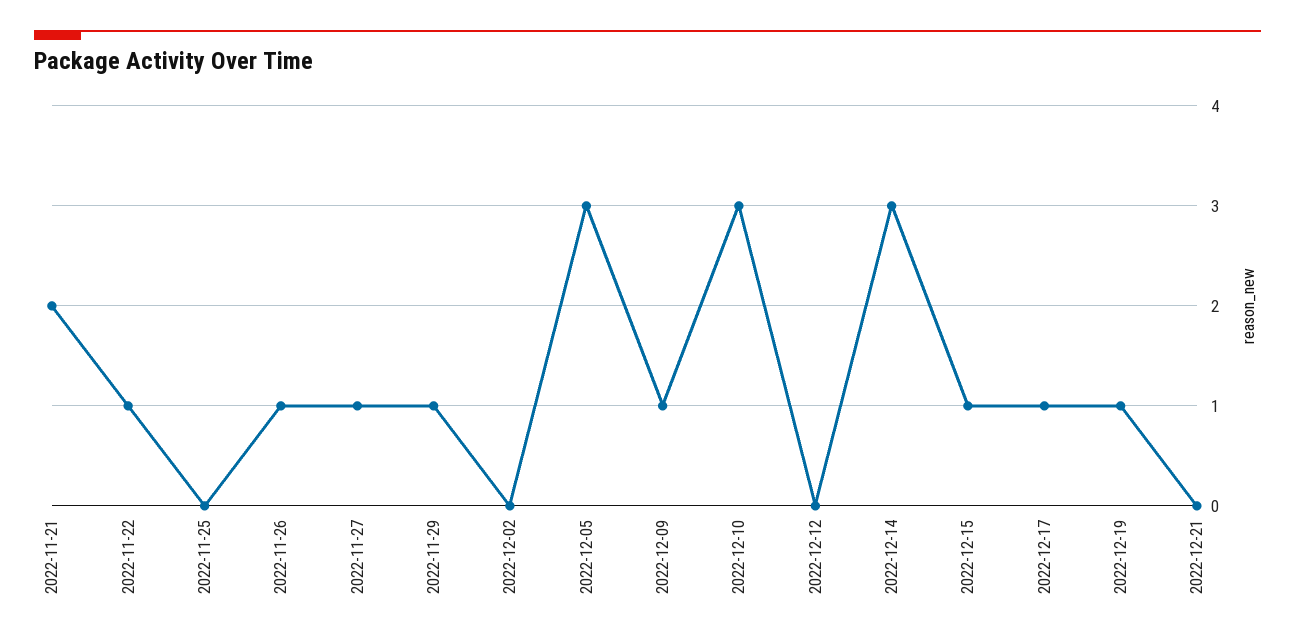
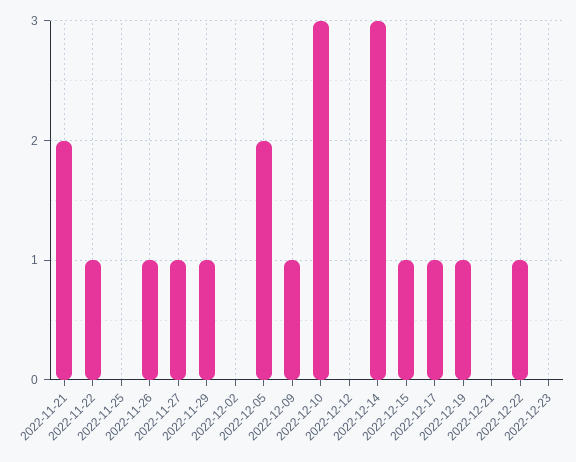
2022-12-05: 3 -> 2
2022-12-22: none -> 1
2022-12-23: none -> 0

